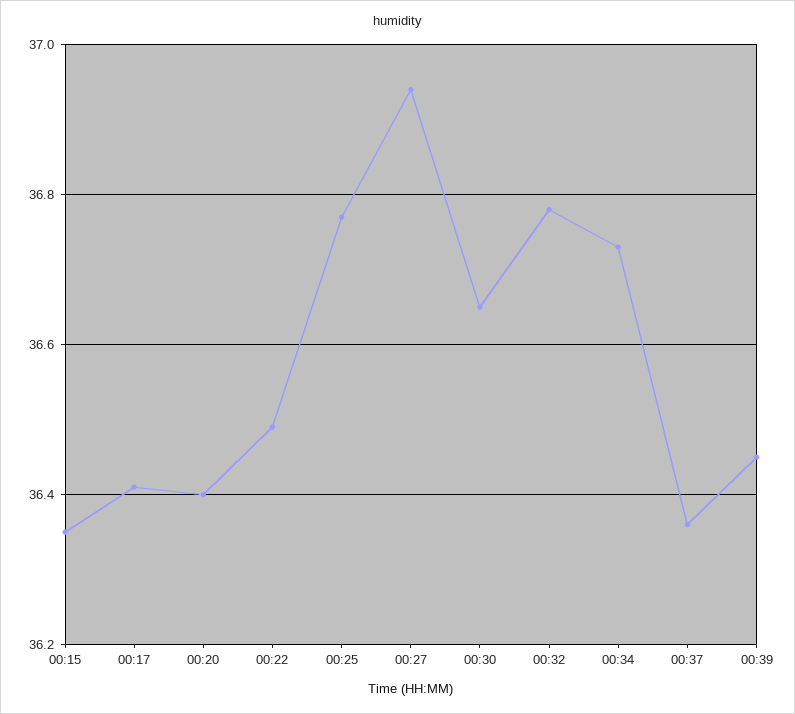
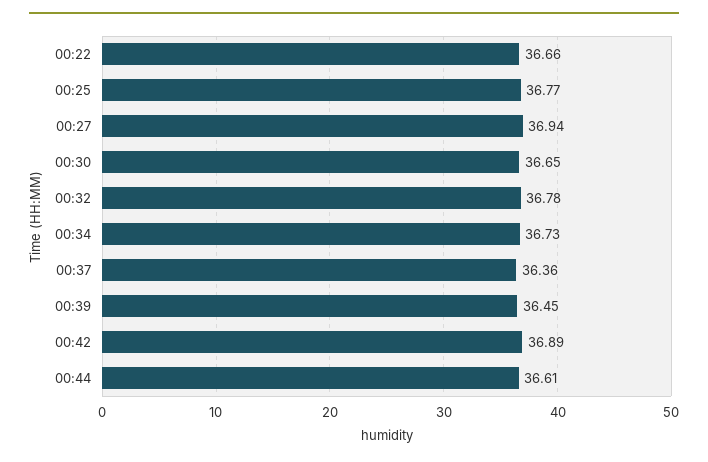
00:15: 36.35 -> none
00:17: 36.4 -> none
00:20: 36.4 -> none
00:22: 36.5 -> 36.66
00:42: none -> 36.89
00:44: none -> 36.61

